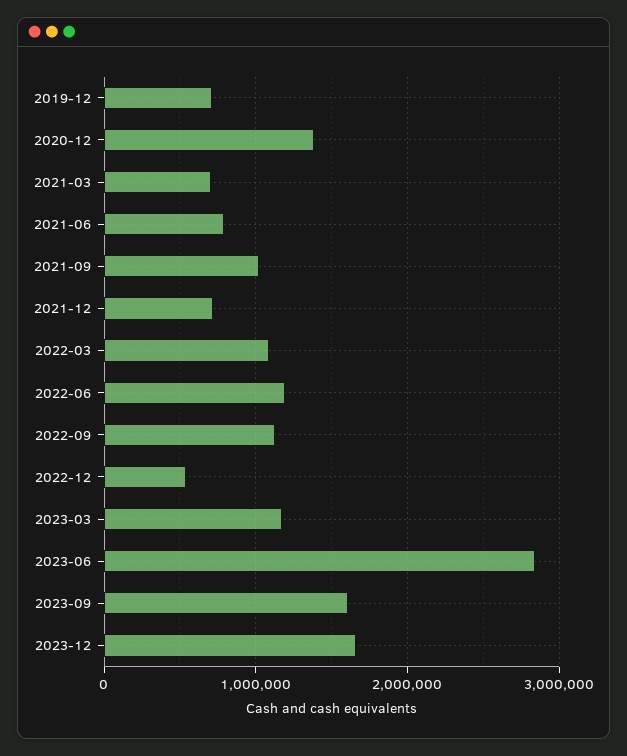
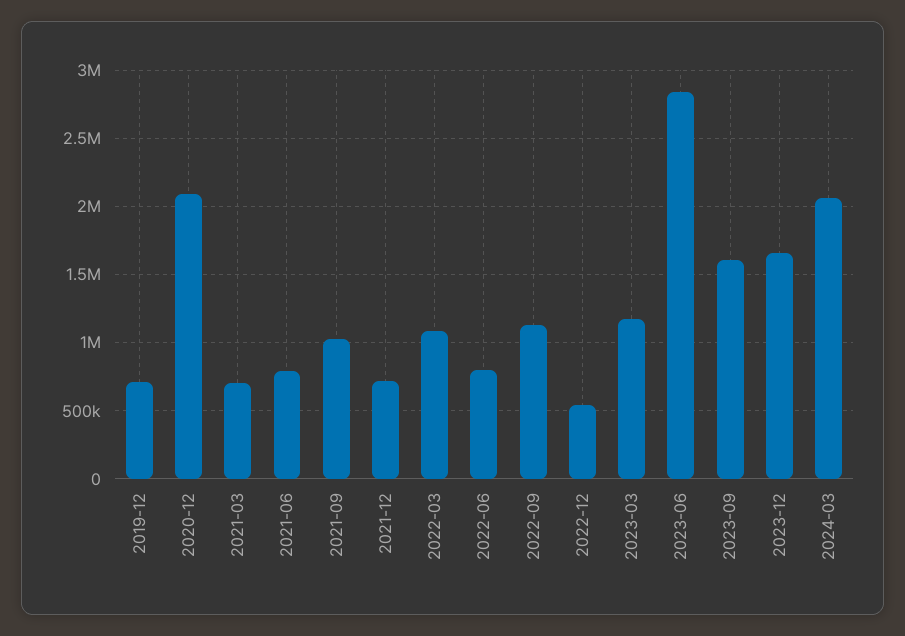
2020-12: 1400000 -> 2100000
2022-06: 1200000 -> 800000
2024-03: none -> 2050000

